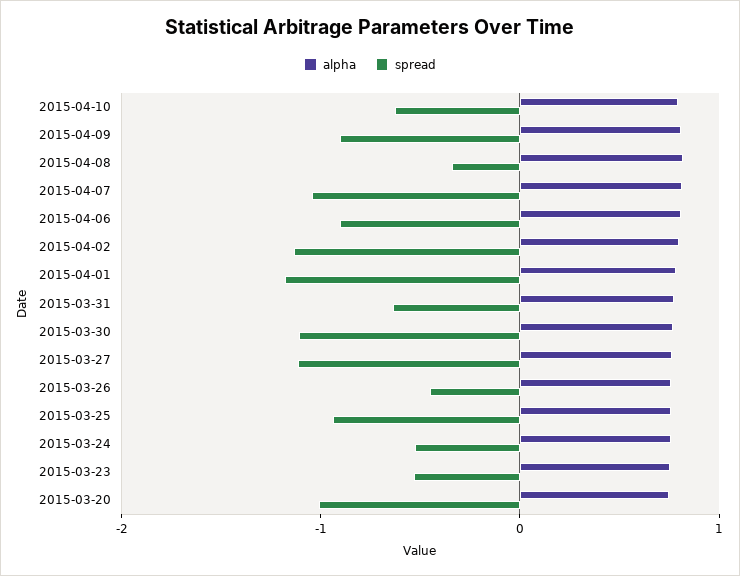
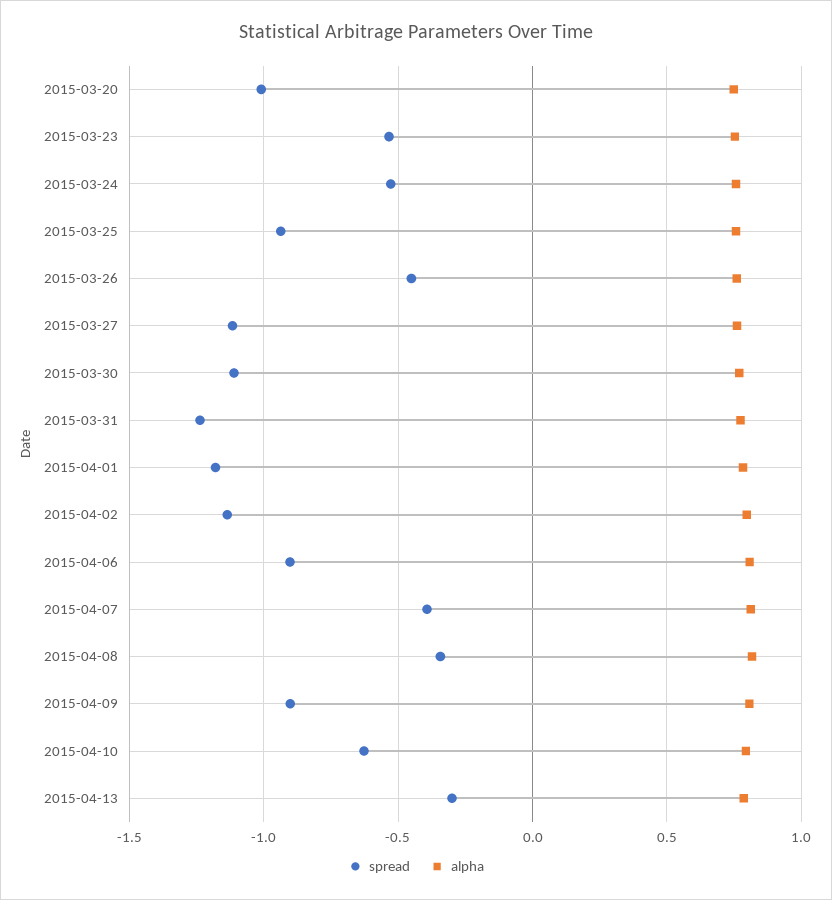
spread, 2015-04-07: -1 -> -0.4
spread, 2015-03-31: -0.6 -> -1.25
spread, 2015-04-13: none -> -0.3
alpha, 2015-04-13: none -> 0.8

